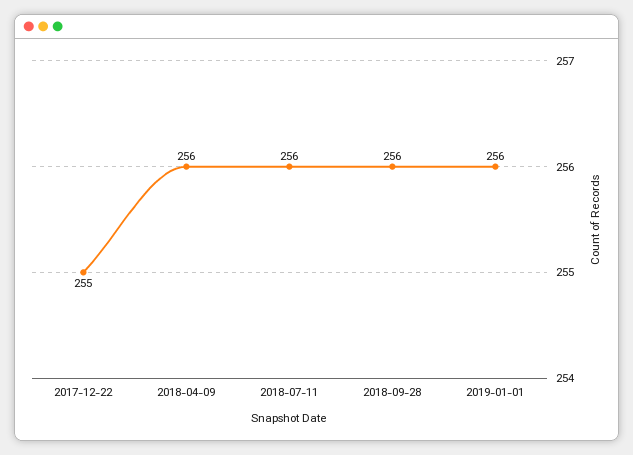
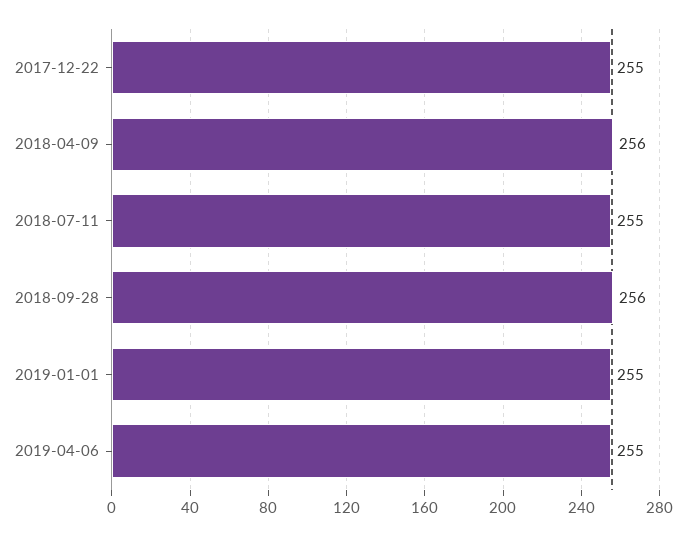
2018-07-11: 256 -> 255
2019-01-01: 256 -> 255
2019-04-06: none -> 255

